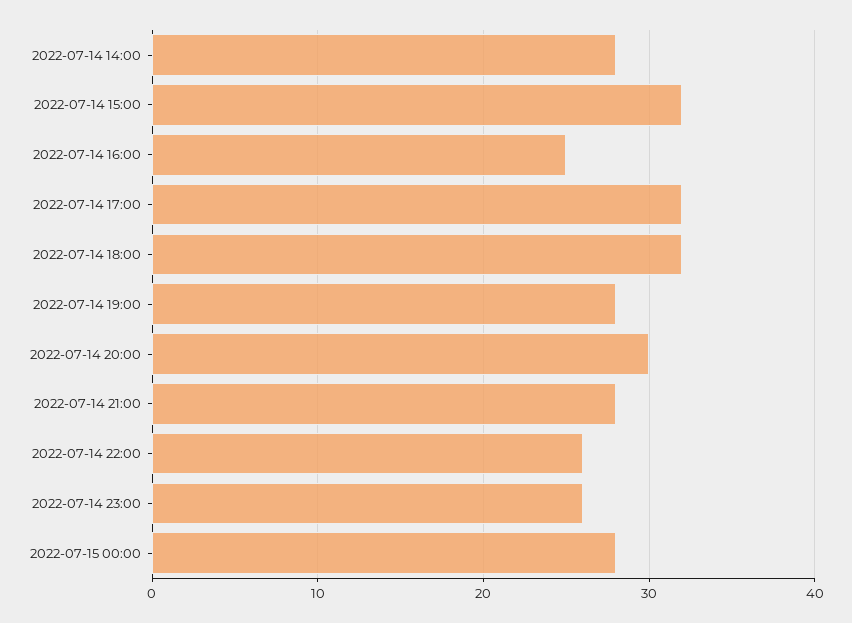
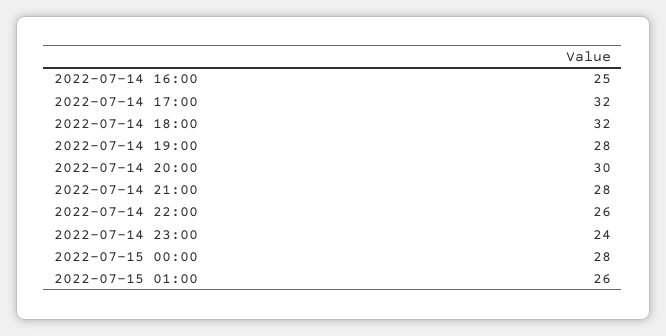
2022-07-14 14:00: 28 -> none
2022-07-14 15:00: 32 -> none
2022-07-14 23:00: 26 -> 24
2022-07-15 01:00: none -> 26

